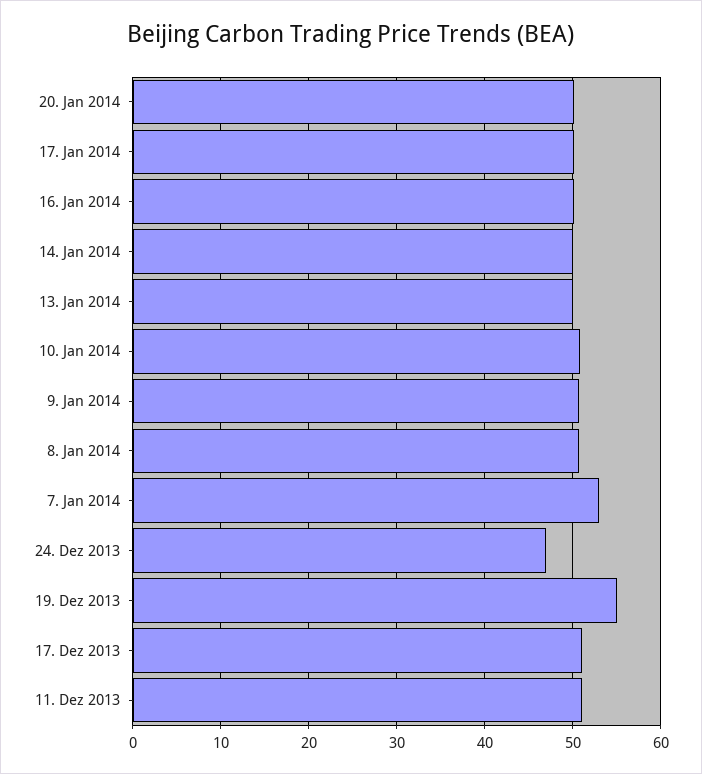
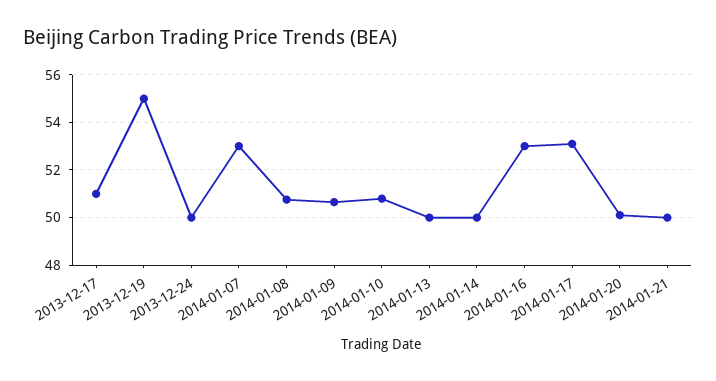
17. Jan 2014: 50 -> 53
16. Jan 2014: 50 -> 53
24. Dez 2013: 47 -> 50
11. Dez 2013: 51 -> none
2014-01-21: none -> 50

